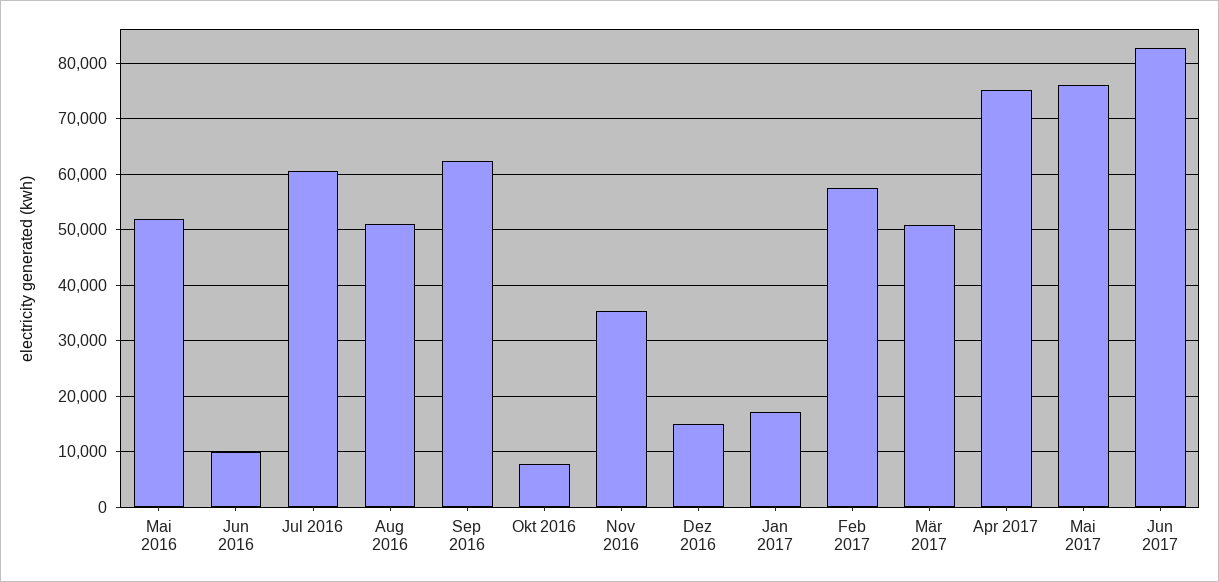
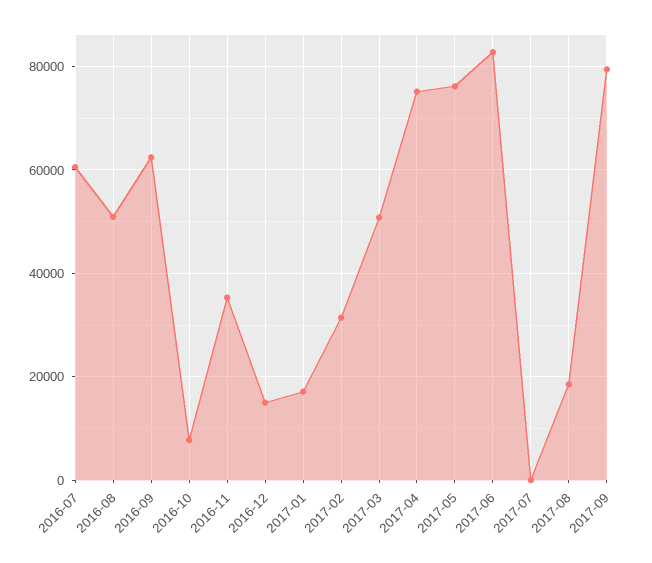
Mai 2016: 52000 -> none
Jun 2016: 10000 -> none
Feb 2017: 58000 -> 32000
2017-07: none -> 0
2017-08: none -> 18000
2017-09: none -> 80000

